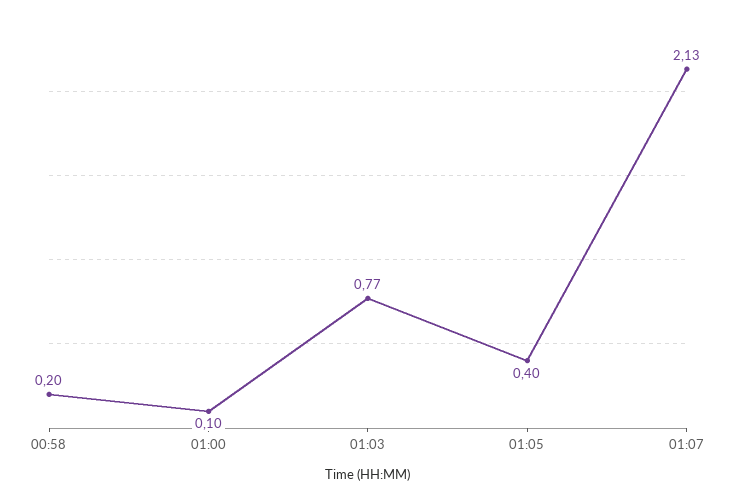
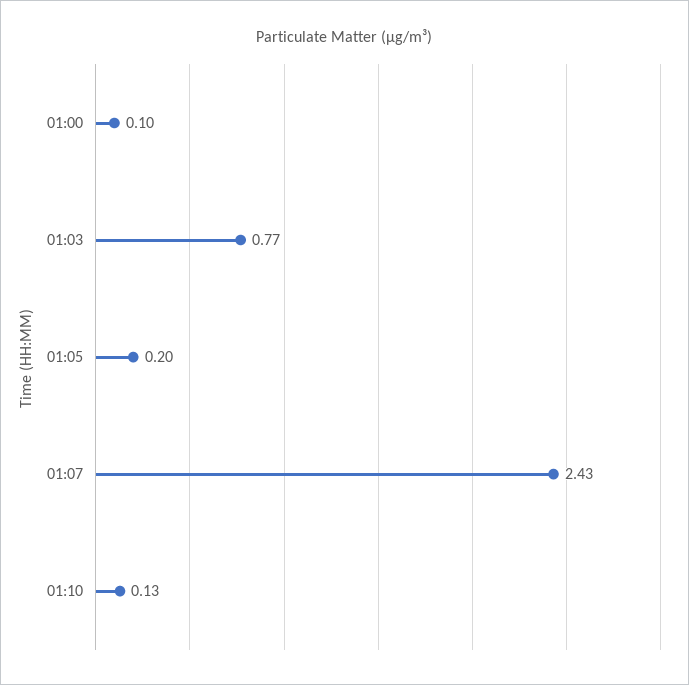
00:58: 0.2 -> none
01:05: 0.4 -> 0.2
01:07: 2.13 -> 2.43
01:10: none -> 0.13

